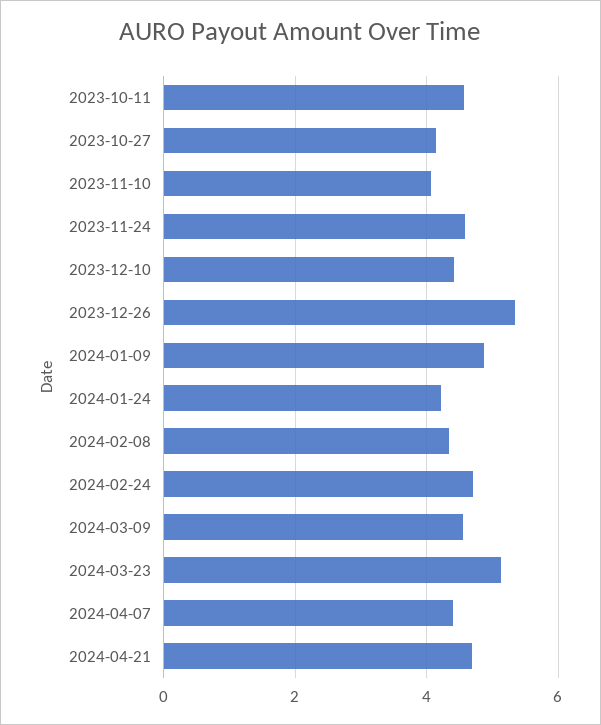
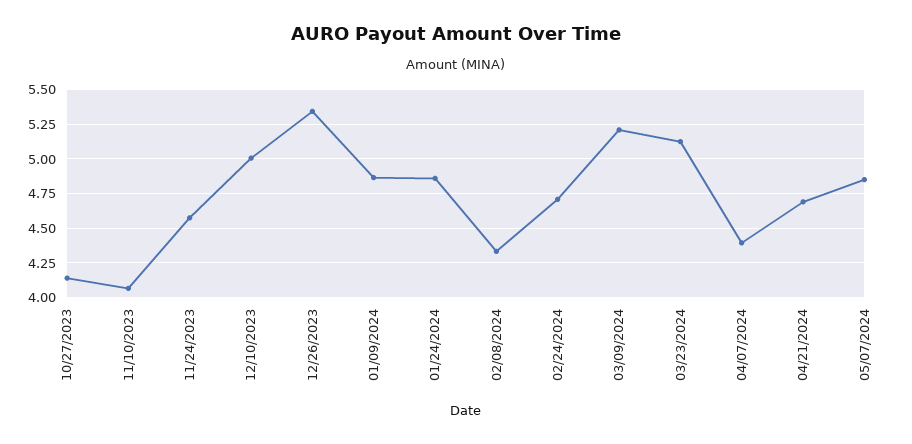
2023-10-11: 4.6 -> none
2023-12-10: 4.4 -> 5
2024-01-24: 4.2 -> 4.85
2024-03-09: 4.6 -> 5.2
05/07/2024: none -> 4.85

